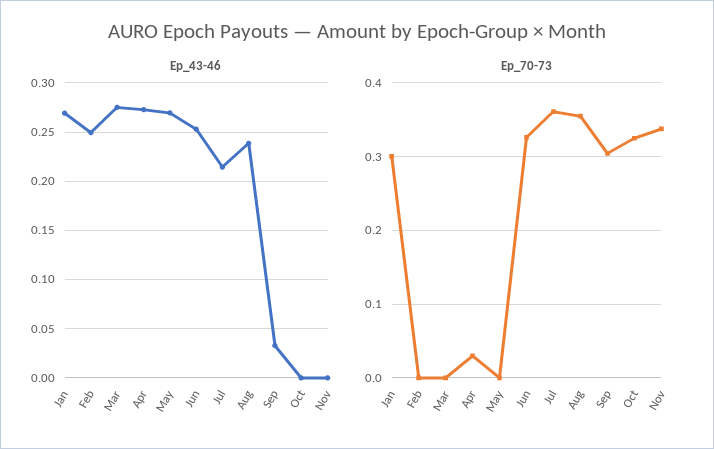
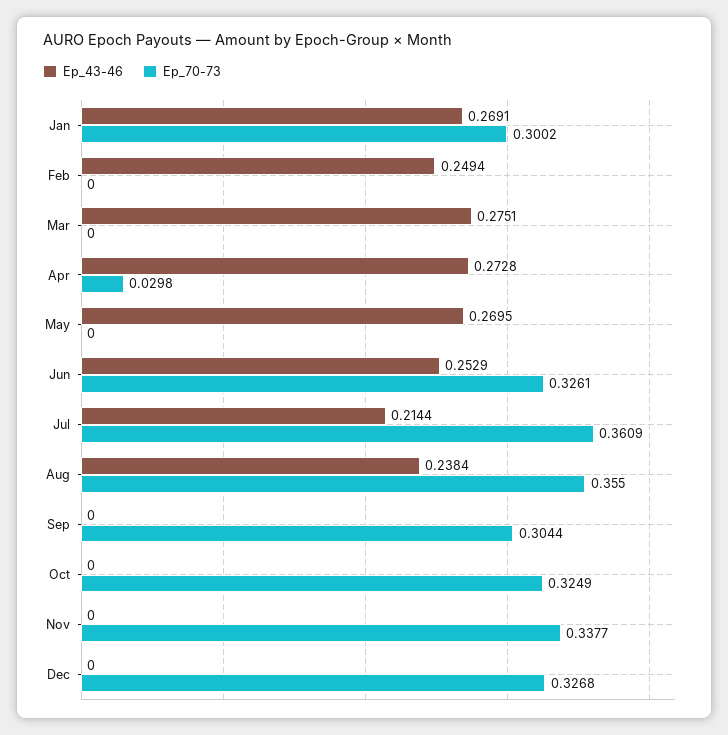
Ep_43-46, Sep: 0.03 -> 0
Ep_43-46, Dec: none -> 0
Ep_70-73, Dec: none -> 0.3268

